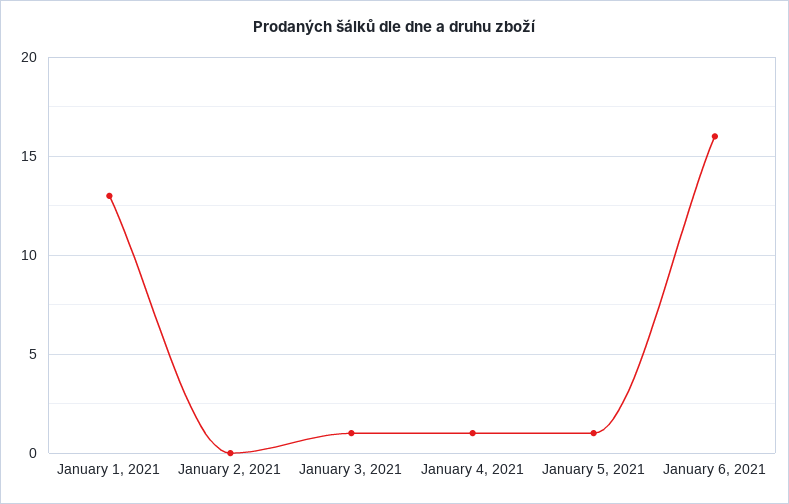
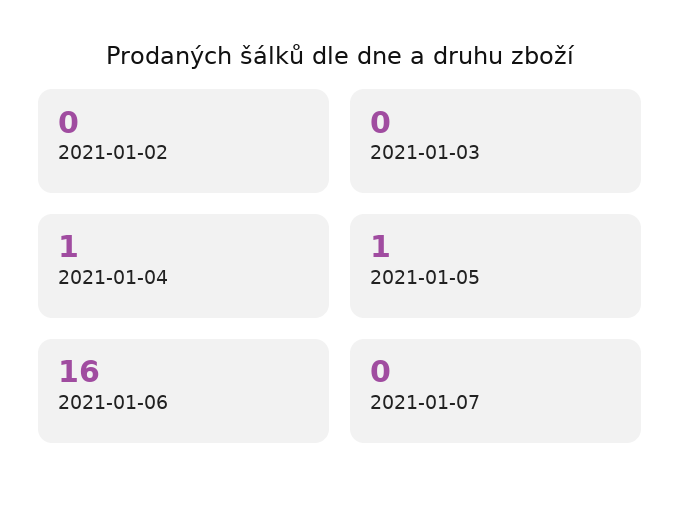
January 1, 2021: 13 -> none
January 3, 2021: 1 -> 0
2021-01-07: none -> 0

